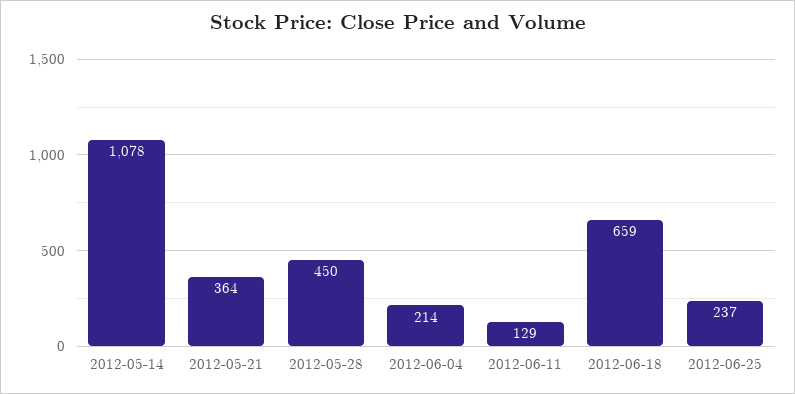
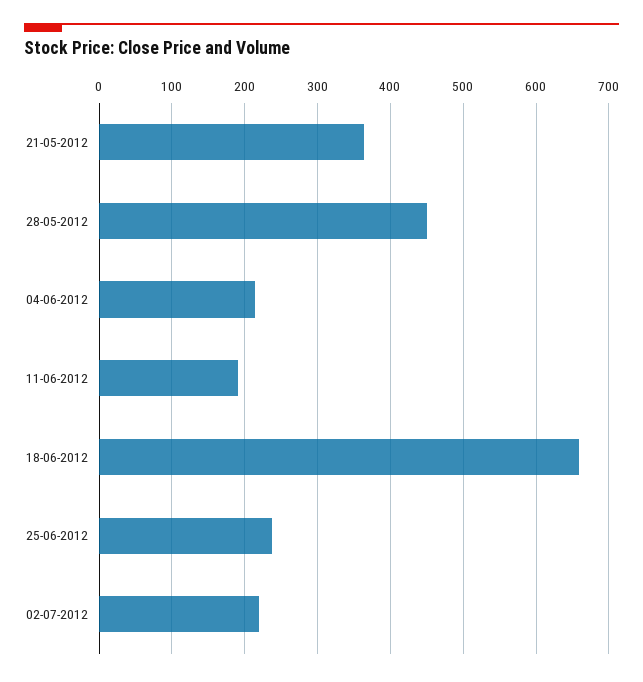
2012-05-14: 1078 -> none
2012-06-11: 129 -> 190
02-07-2012: none -> 220

